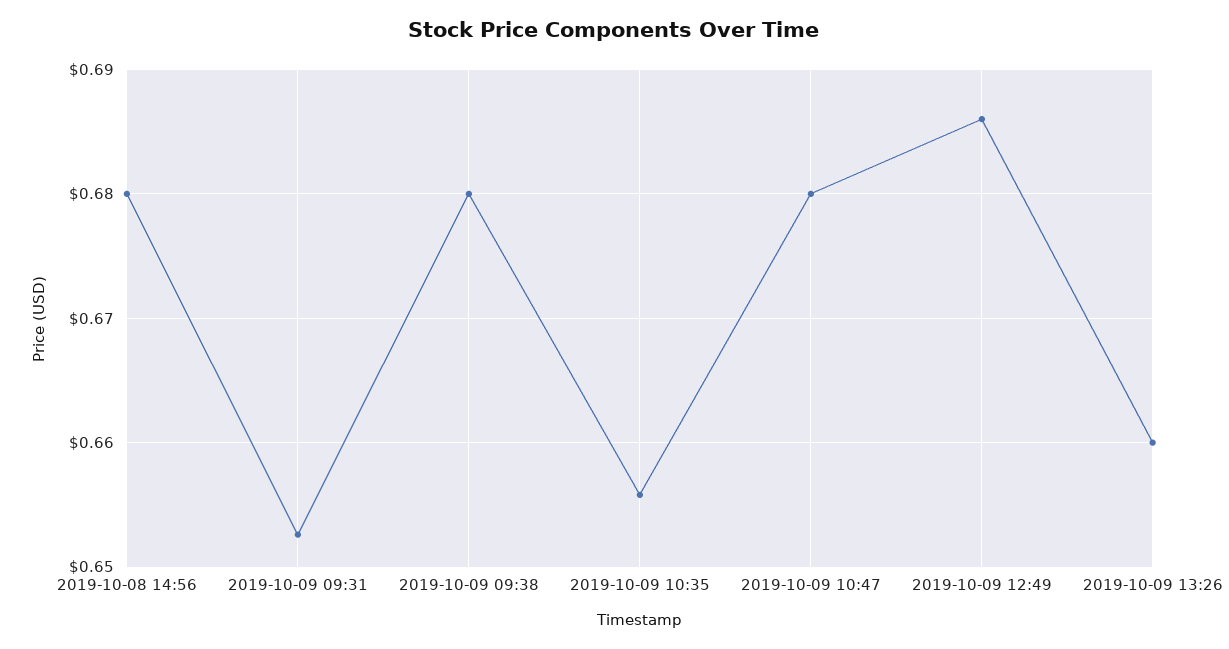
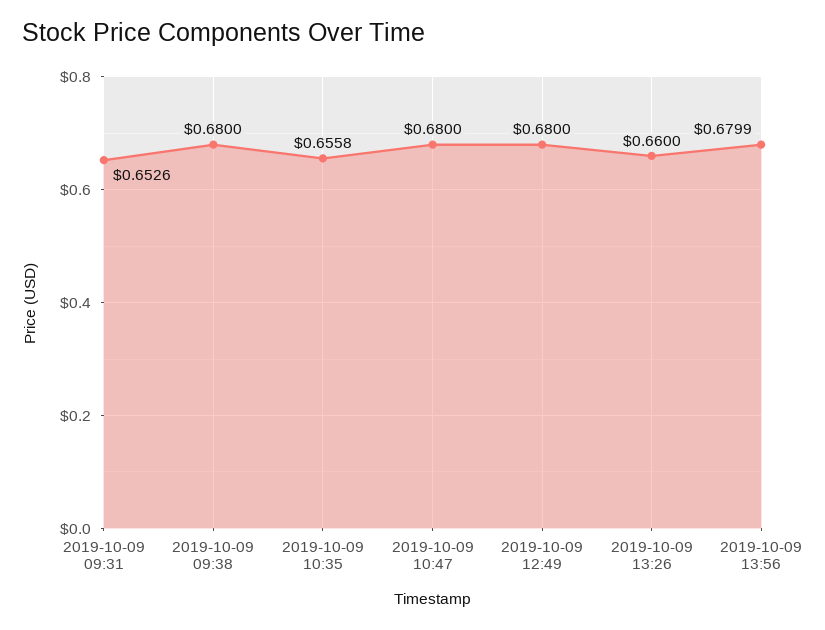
2019-10-08 14:56: 0.68 -> none
2019-10-09 12:49: 0.686 -> 0.68
2019-10-09 13:56: none -> 0.6799

